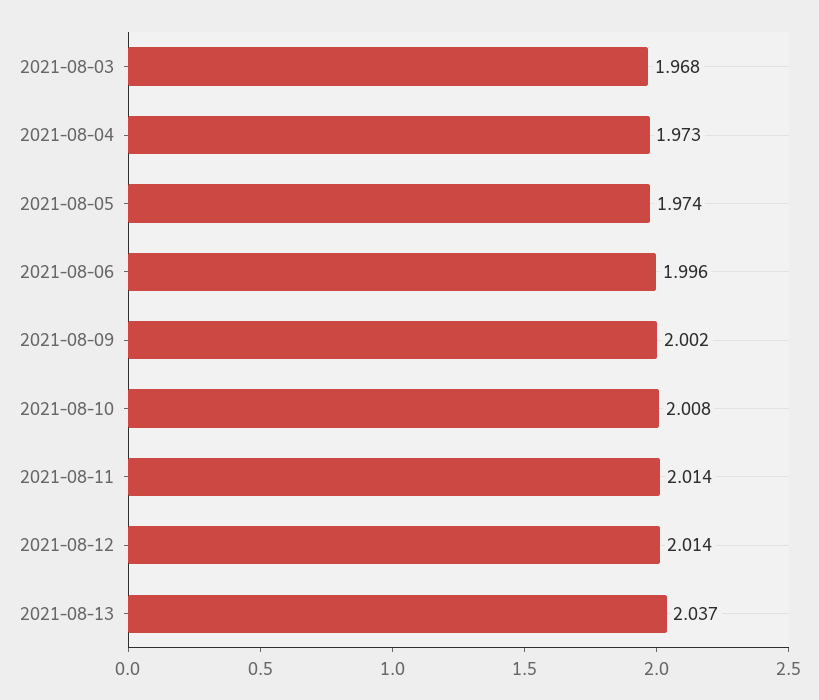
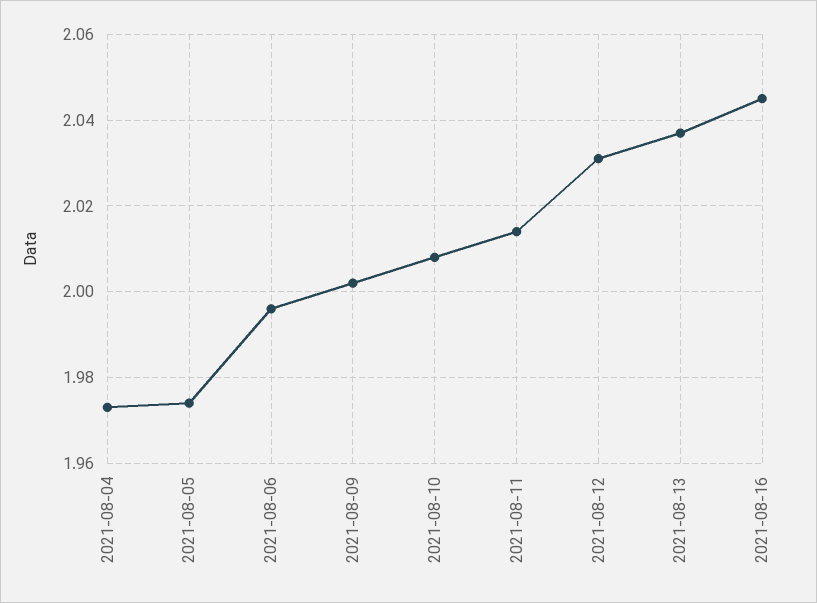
2021-08-03: 1.968 -> none
2021-08-12: 2.014 -> 2.03
2021-08-16: none -> 2.045

